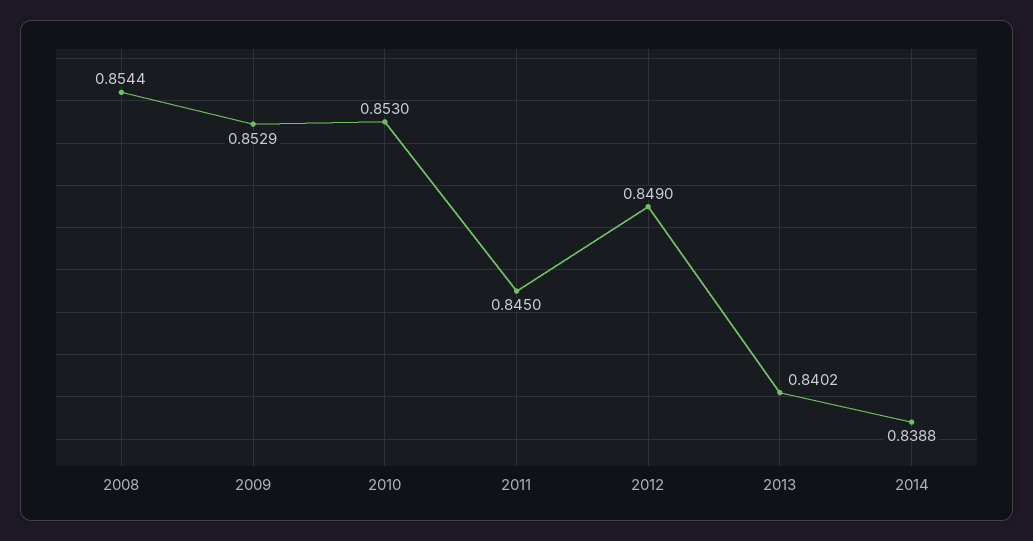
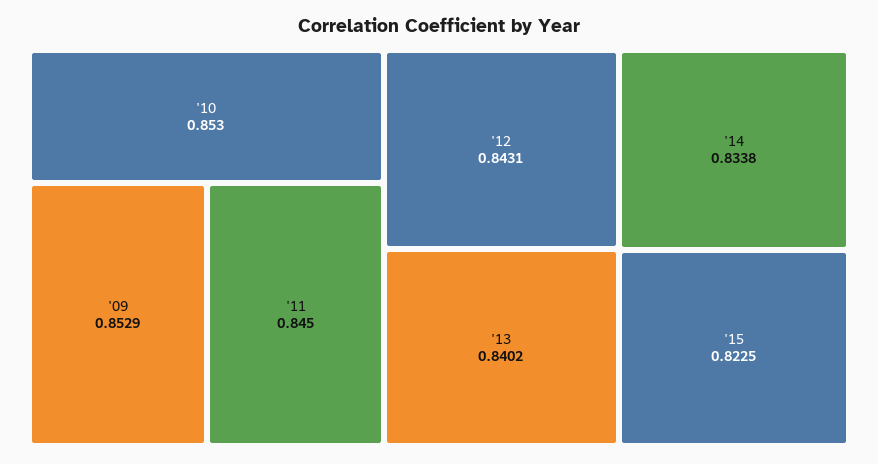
2008: 0.8544 -> none
2012: 0.849 -> 0.8431
2014: 0.8388 -> 0.8338
'15: none -> 0.8225

